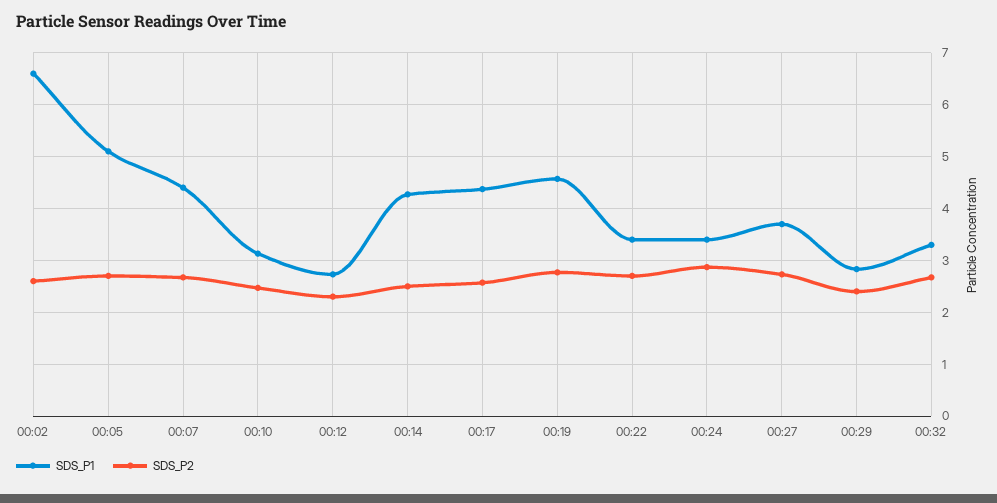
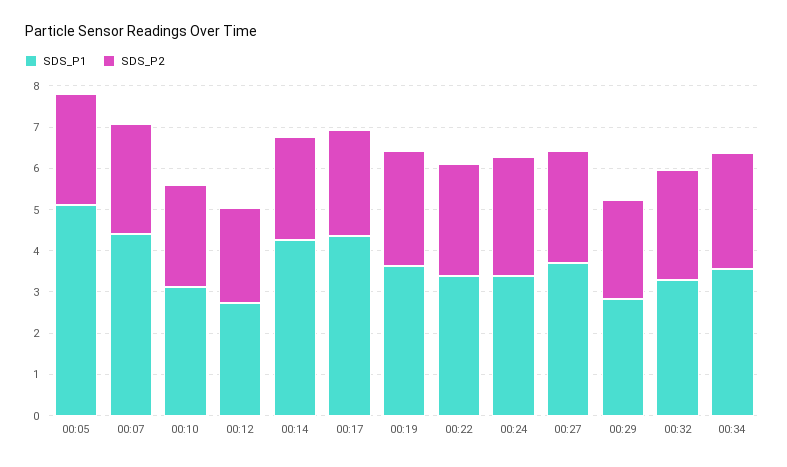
SDS_P1, 00:02: 6.6 -> none
SDS_P2, 00:02: 2.6 -> none
SDS_P1, 00:19: 4.6 -> 3.6
SDS_P1, 00:34: none -> 3.6
SDS_P2, 00:34: none -> 2.8

